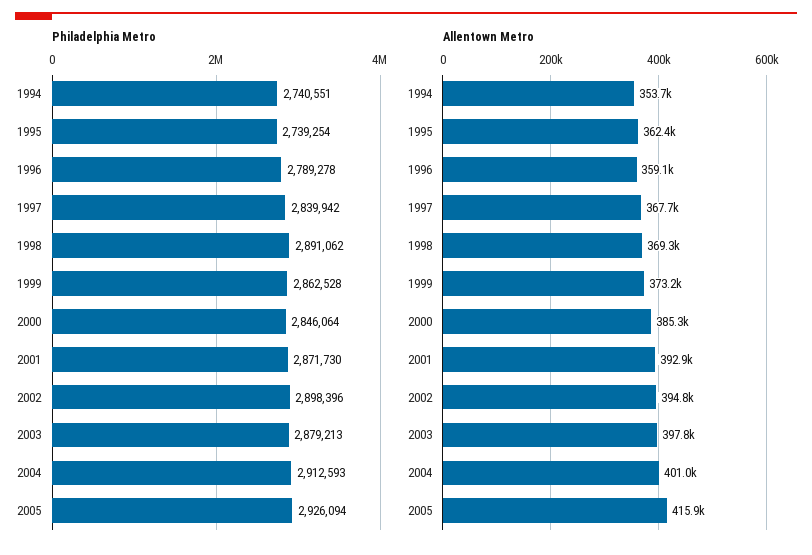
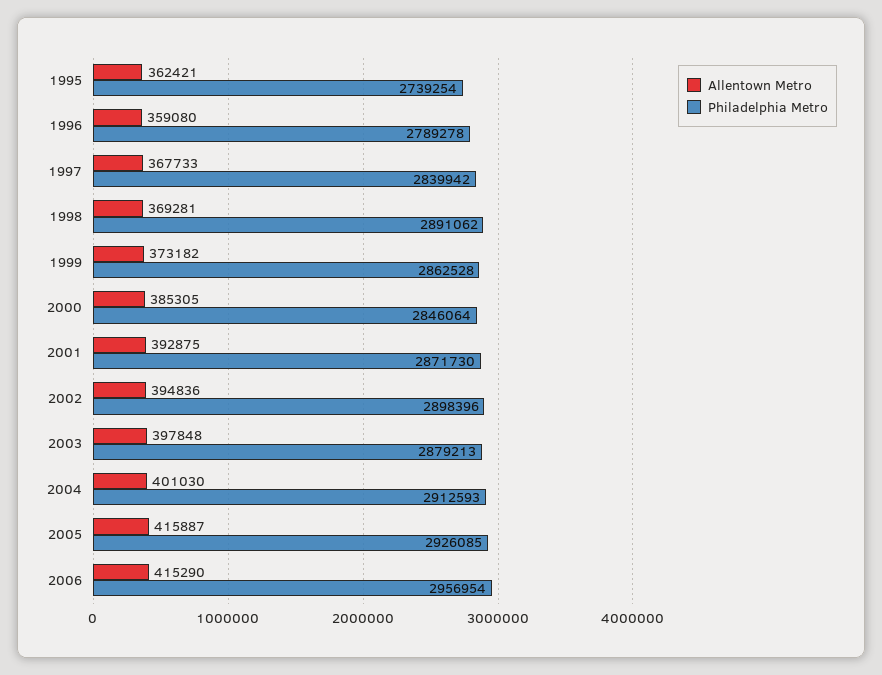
Philadelphia Metro, 1994: 2740551 -> none
Philadelphia Metro, 2005: 2926094 -> 2926085
Allentown Metro, 1994: 353700 -> none
Allentown Metro, 2006: none -> 415290
Philadelphia Metro, 2006: none -> 2956954

